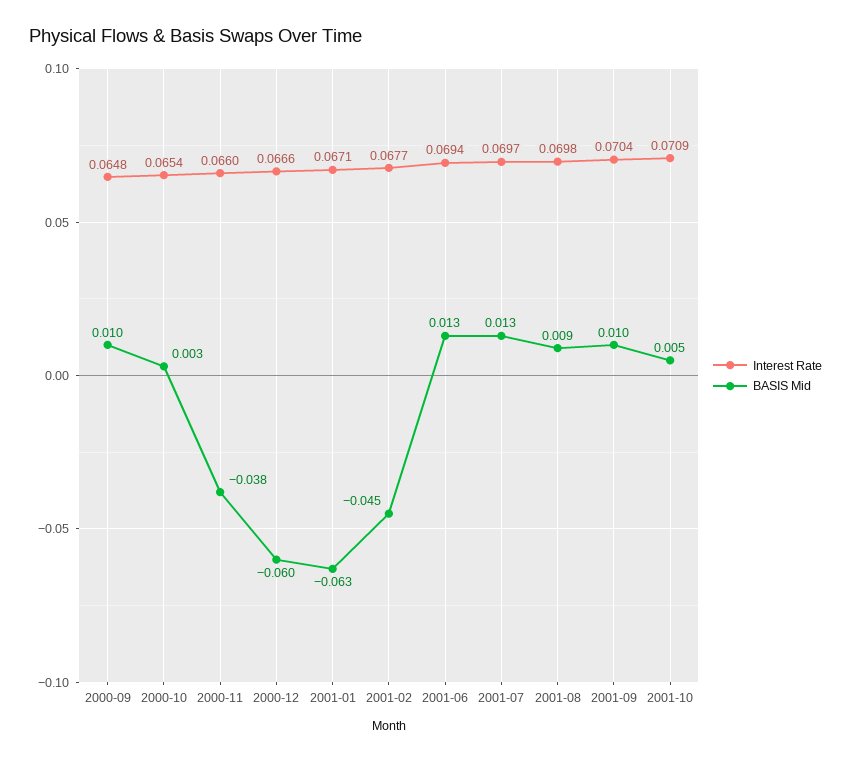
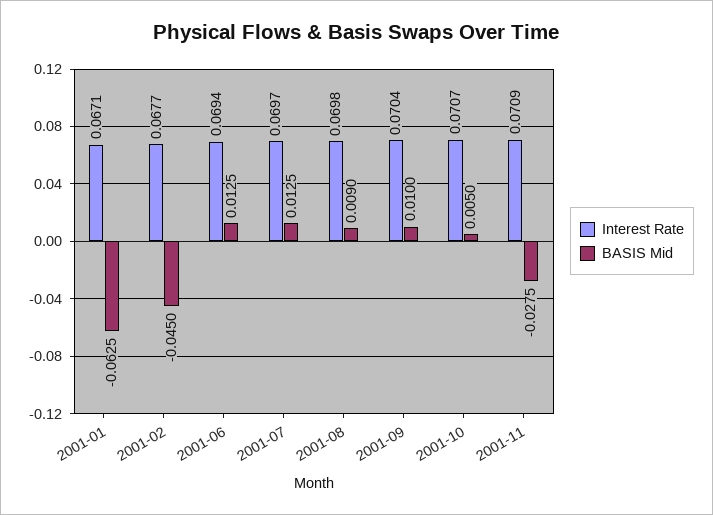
Interest Rate, 2000-09: 0.0648 -> none
BASIS Mid, 2000-09: 0.01 -> none
Interest Rate, 2000-10: 0.0654 -> none
BASIS Mid, 2000-10: 0.003 -> none
Interest Rate, 2000-11: 0.066 -> none
BASIS Mid, 2000-11: -0.038 -> none
Interest Rate, 2000-12: 0.0666 -> none
BASIS Mid, 2000-12: -0.06 -> none
Interest Rate, 2001-10: 0.0709 -> 0.0707
Interest Rate, 2001-11: none -> 0.0709
BASIS Mid, 2001-11: none -> -0.0275

